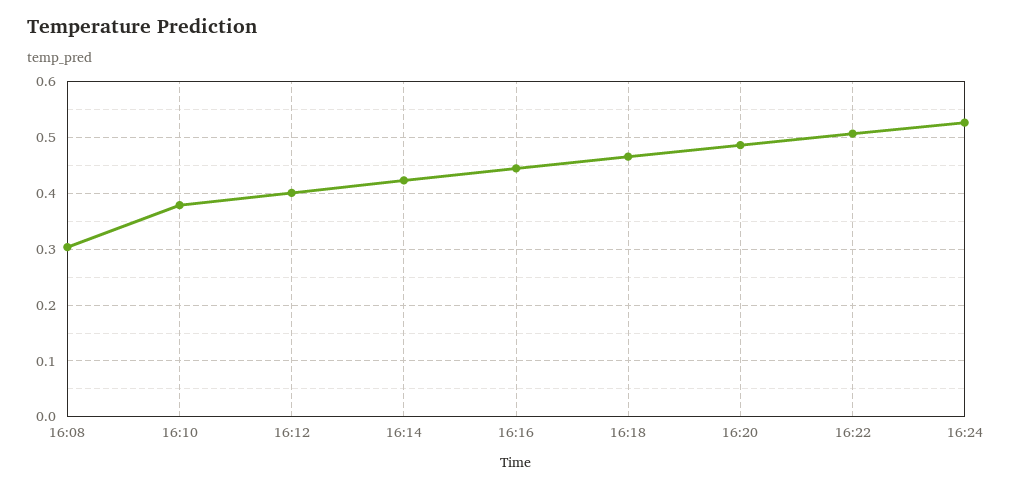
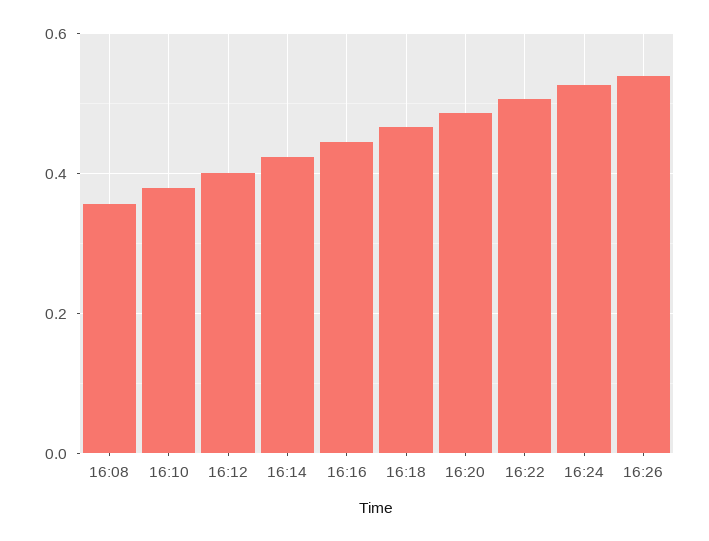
16:08: 0.3 -> 0.36
16:26: none -> 0.54

